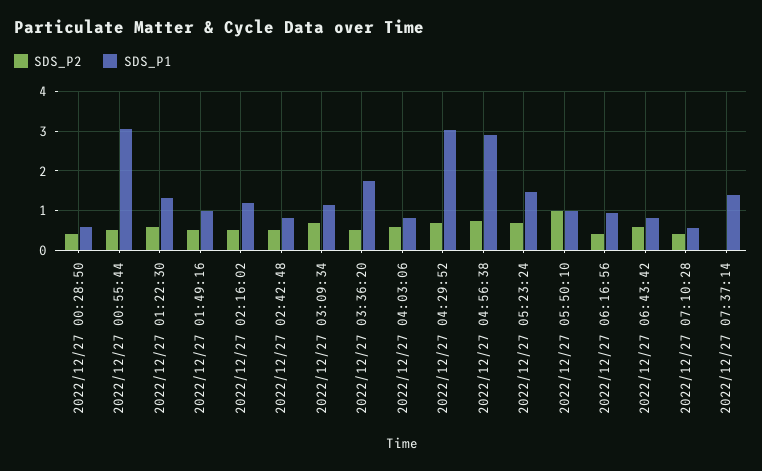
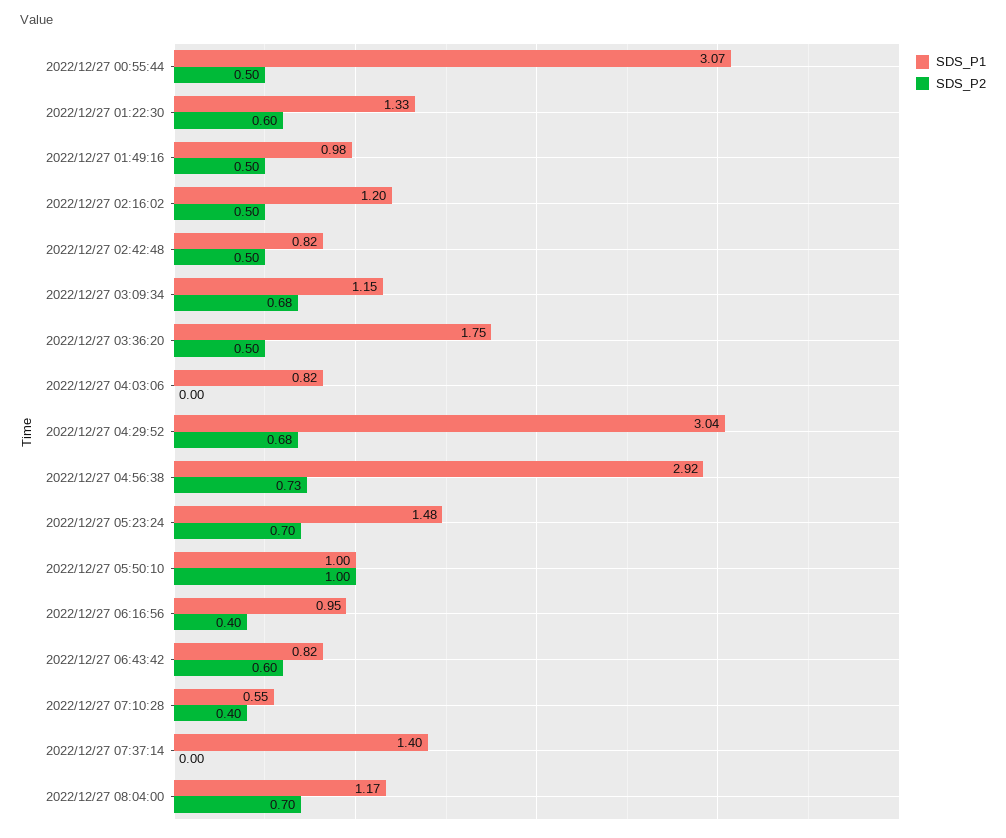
SDS_P2, 2022/12/27 00:28:50: 0.4 -> none
SDS_P1, 2022/12/27 00:28:50: 0.6 -> none
SDS_P2, 2022/12/27 04:03:06: 0.6 -> 0
SDS_P1, 2022/12/27 08:04:00: none -> 1.17
SDS_P2, 2022/12/27 08:04:00: none -> 0.7

